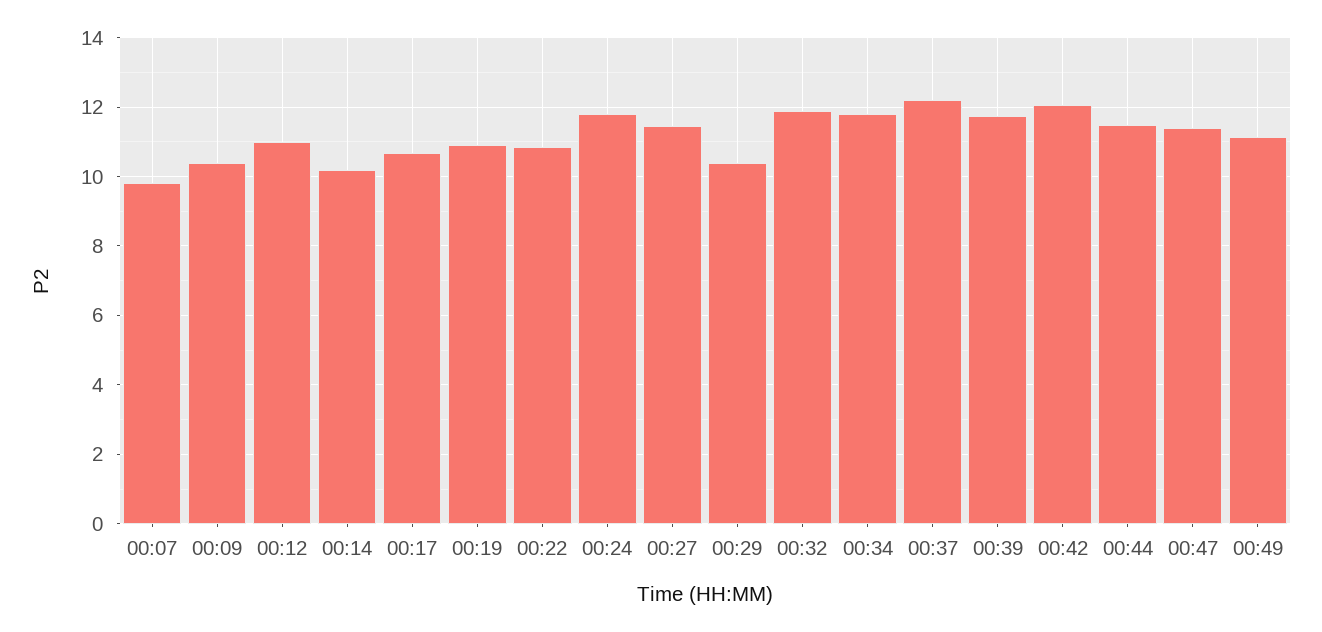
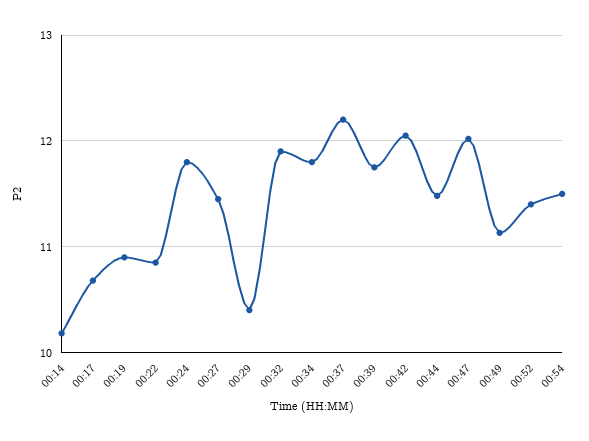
00:07: 9.8 -> none
00:09: 10.4 -> none
00:12: 11 -> none
00:47: 11.4 -> 12
00:52: none -> 11.4
00:54: none -> 11.5

